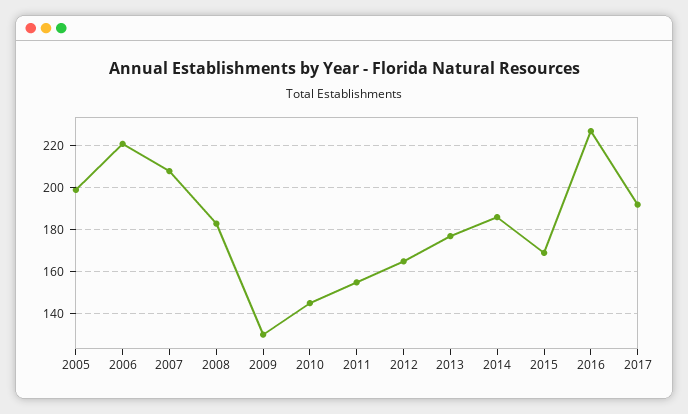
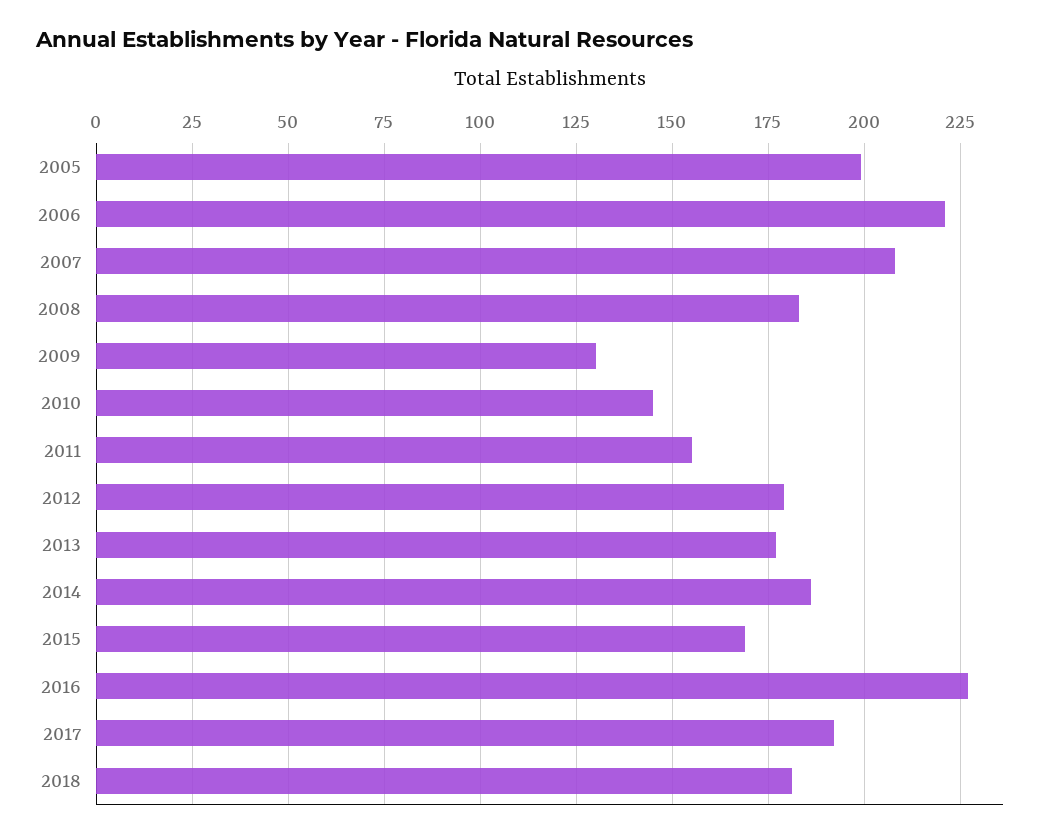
2012: 165 -> 180
2018: none -> 180

